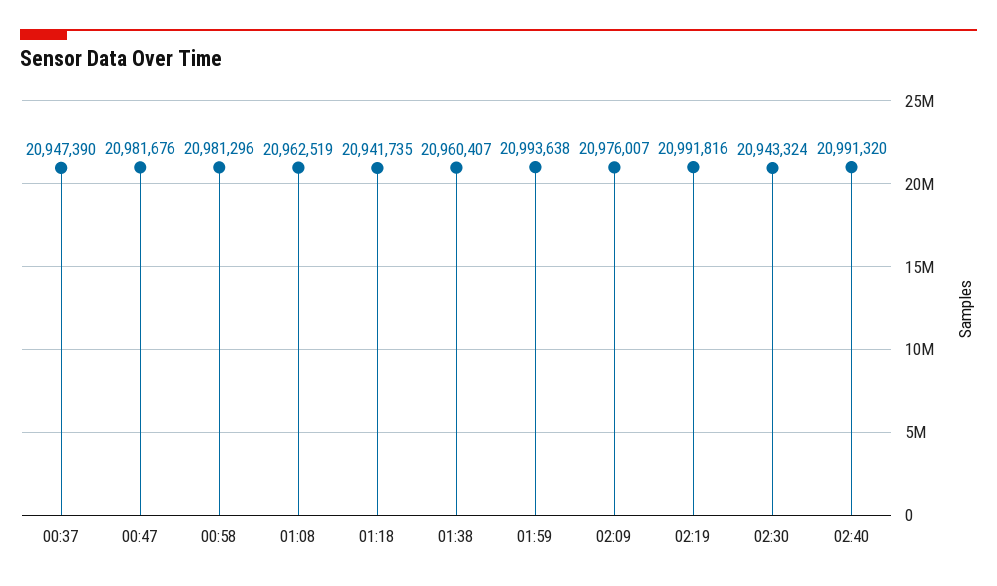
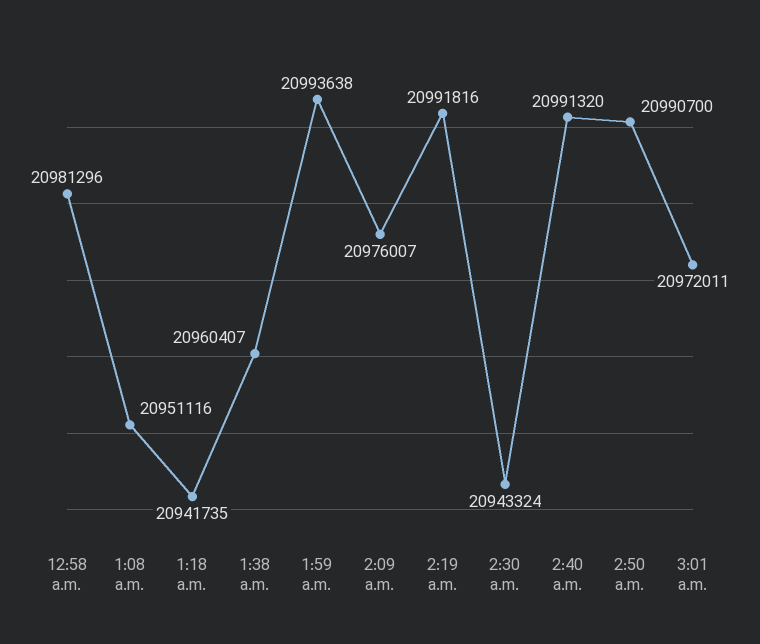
00:37: 20947390 -> none
00:47: 20981676 -> none
01:08: 20962519 -> 20951116
2:50 a.m.: none -> 20990700
3:01 a.m.: none -> 20972011

